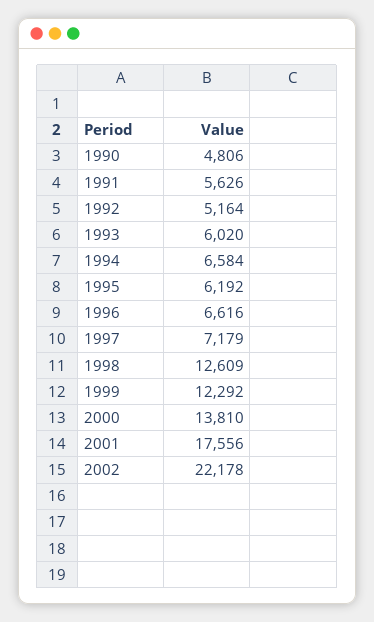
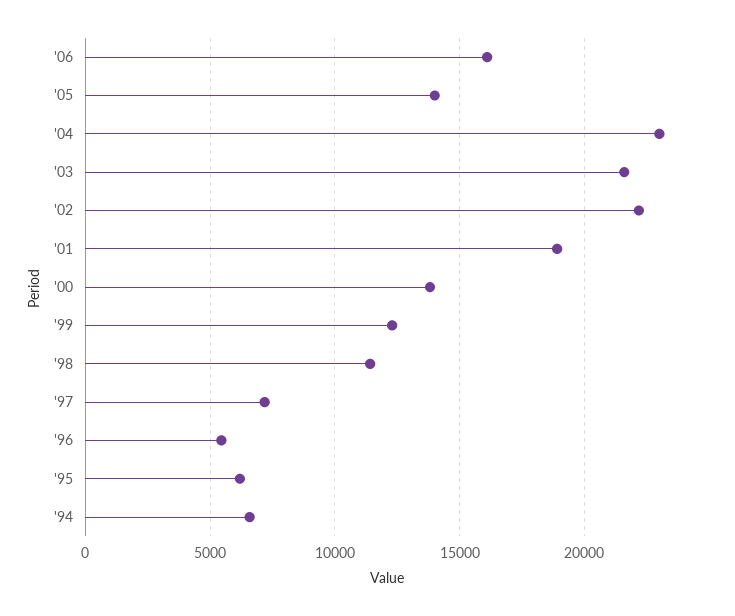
1990: 4806 -> none
1991: 5626 -> none
1992: 5164 -> none
1993: 6020 -> none
1996: 6616 -> 5500
1998: 12609 -> 11500
2001: 17556 -> 19000
'06: none -> 16000
'05: none -> 14000
'04: none -> 23000
'03: none -> 21500

